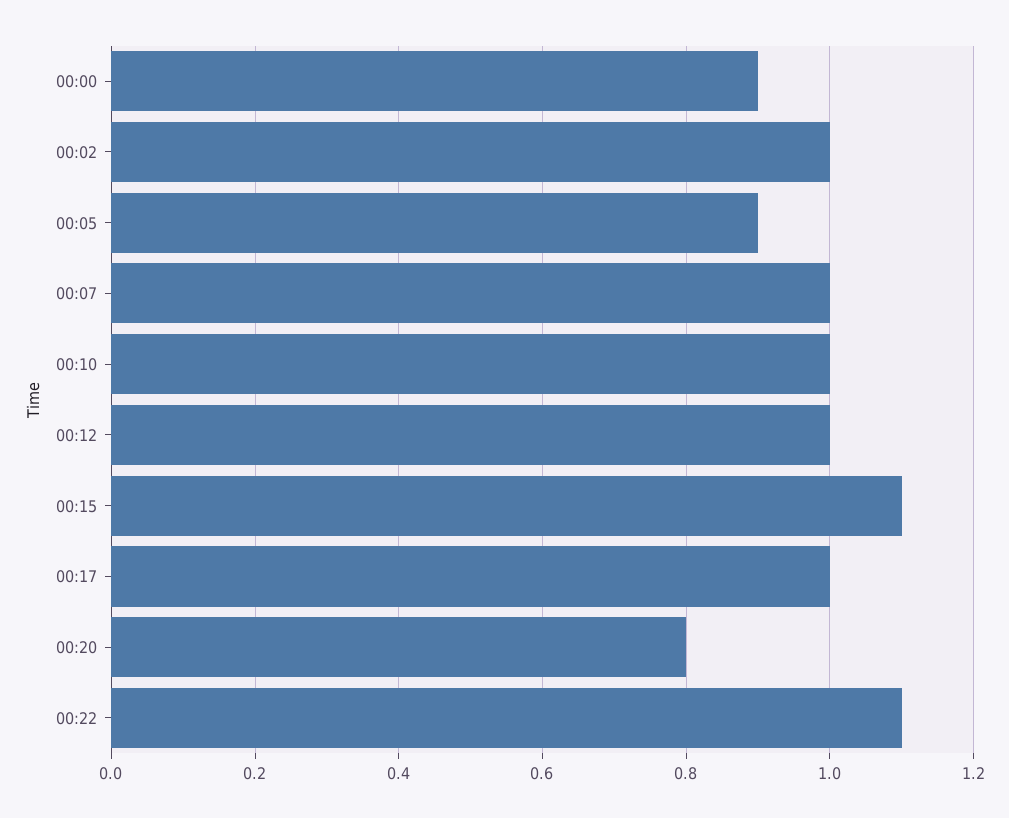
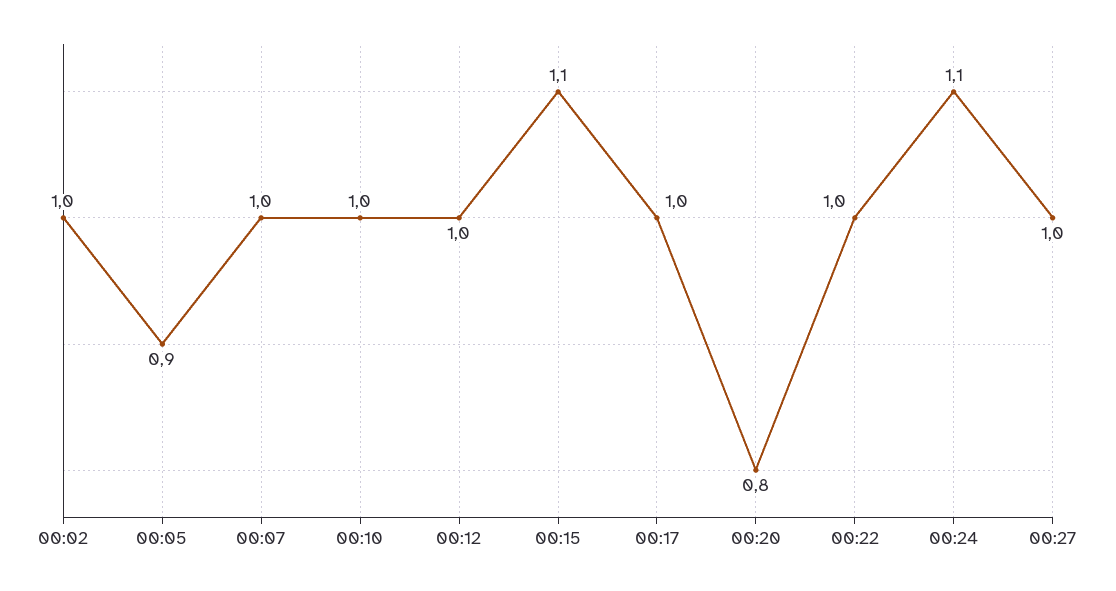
00:00: 0.9 -> none
00:22: 1.1 -> 1
00:24: none -> 1.1
00:27: none -> 1

